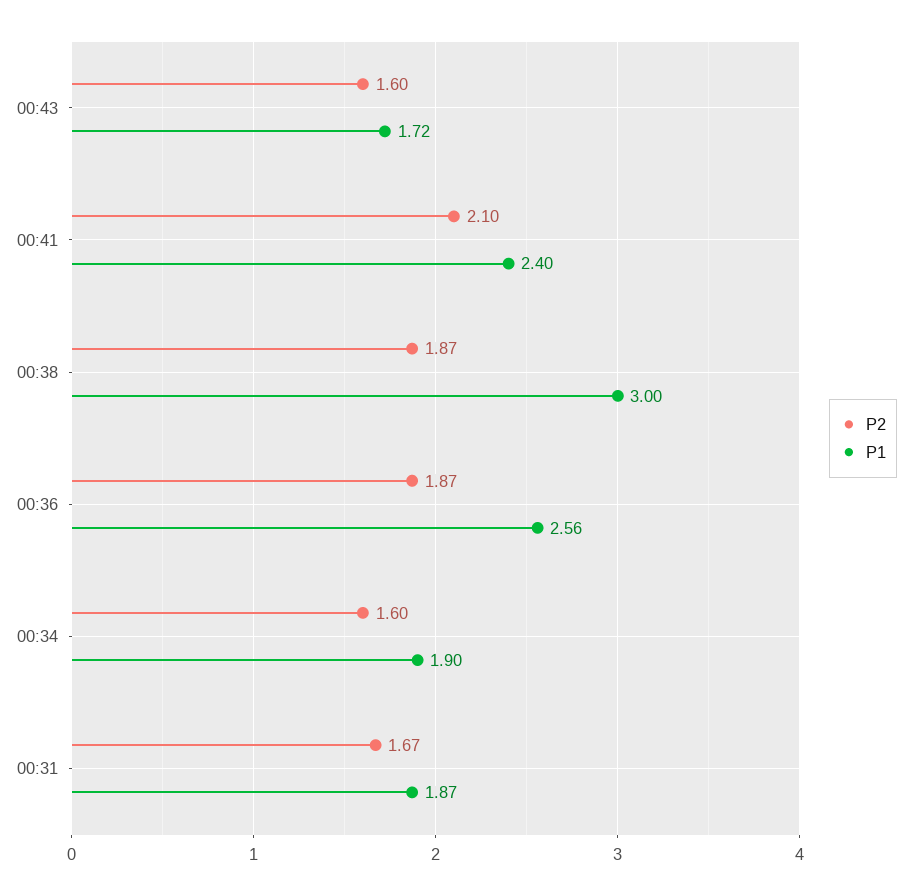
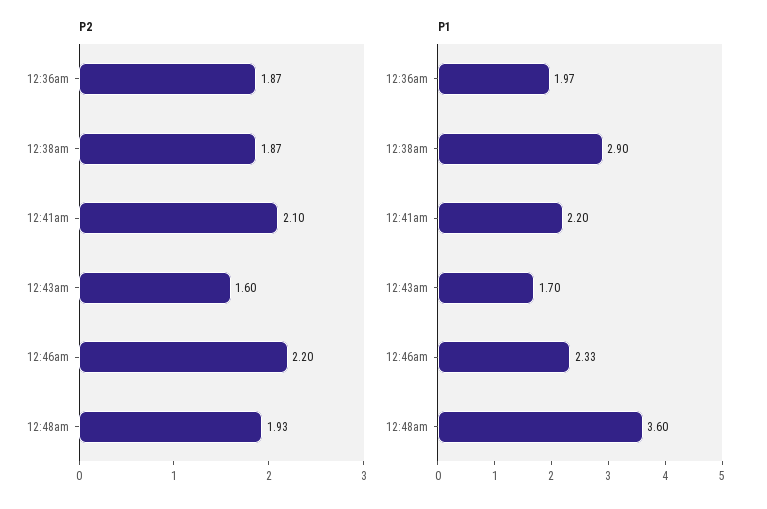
P1, 00:43: 1.72 -> 1.7
P1, 00:41: 2.4 -> 2.2
P1, 00:38: 3 -> 2.9
P1, 00:36: 2.56 -> 1.97
P2, 00:34: 1.6 -> none
P1, 00:34: 1.9 -> none
P2, 00:31: 1.67 -> none
P1, 00:31: 1.87 -> none
P2, 12:46am: none -> 2.2
P2, 12:48am: none -> 1.93
P1, 12:46am: none -> 2.33
P1, 12:48am: none -> 3.6

